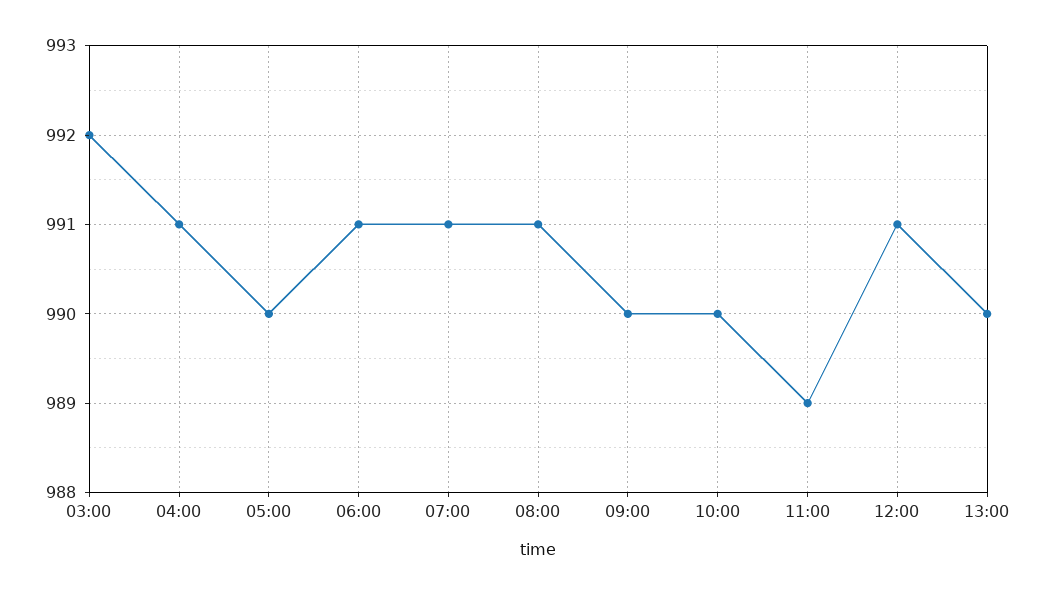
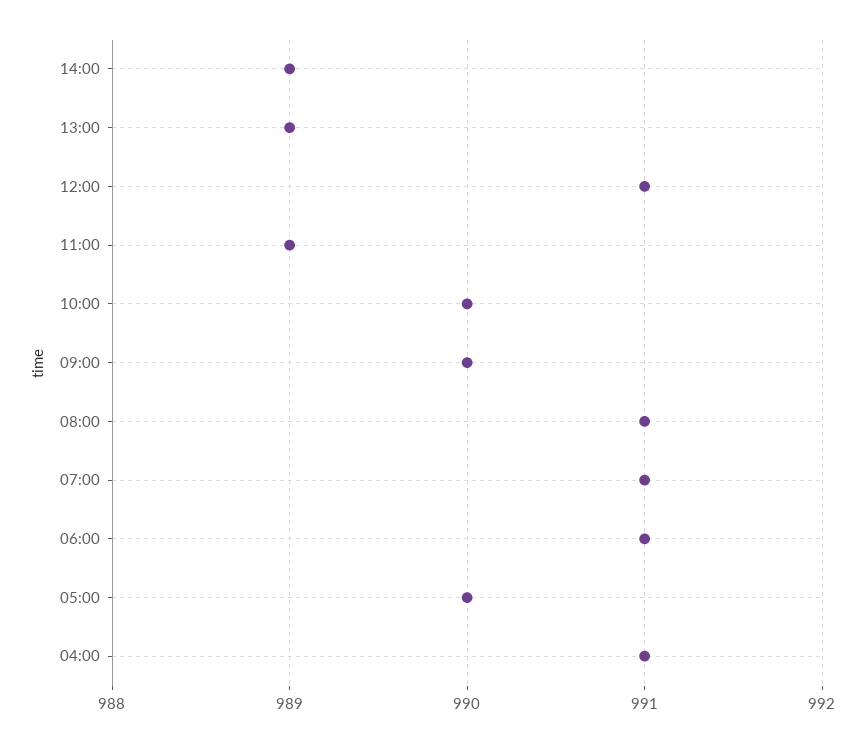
03:00: 992 -> none
13:00: 990 -> 989
14:00: none -> 989

